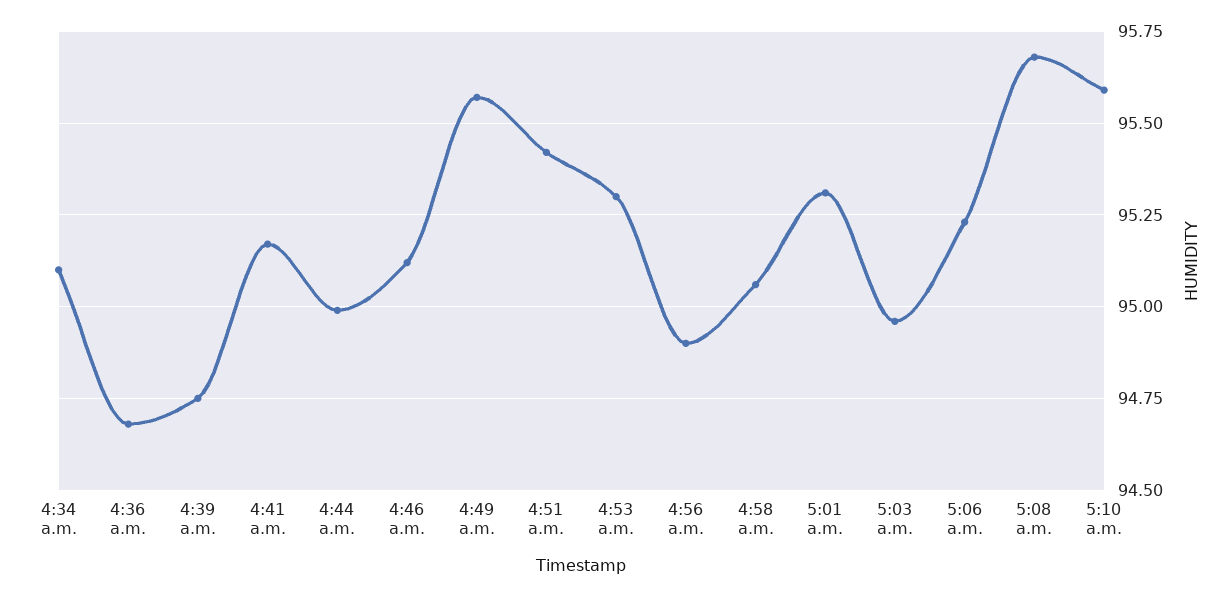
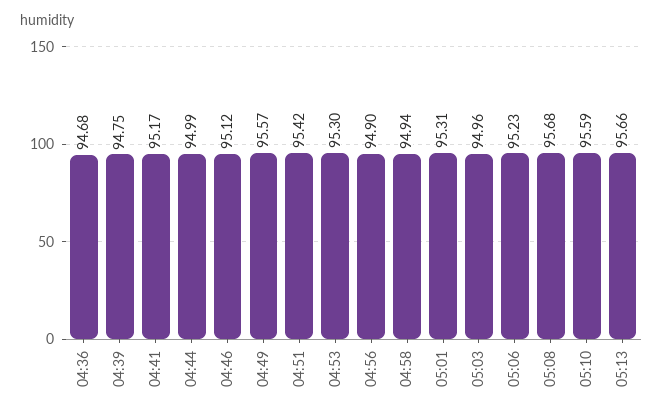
4:34 a.m.: 95.1 -> none
4:58 a.m.: 95.05 -> 94.94
05:13: none -> 95.66

